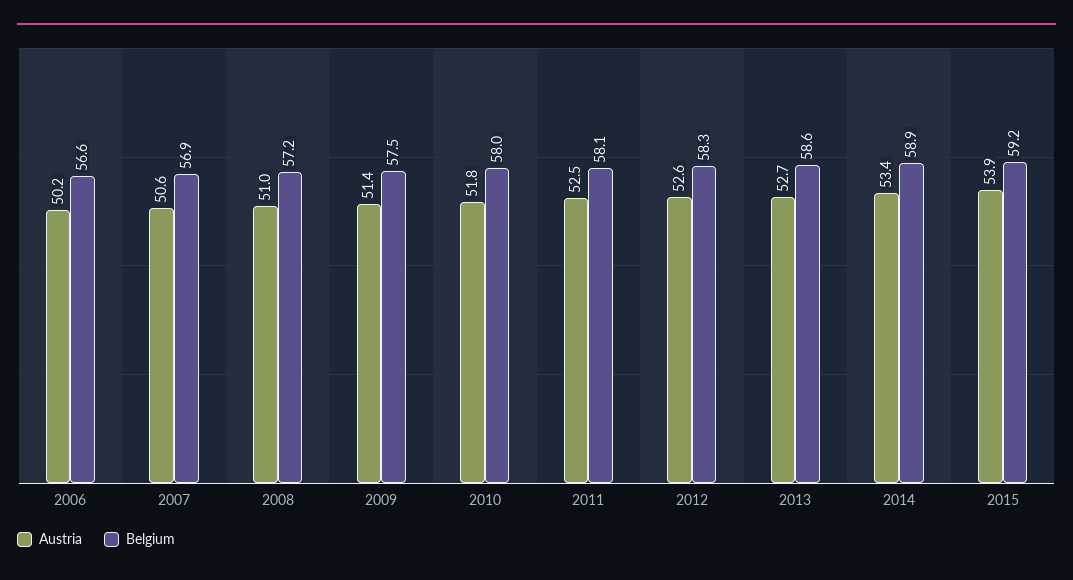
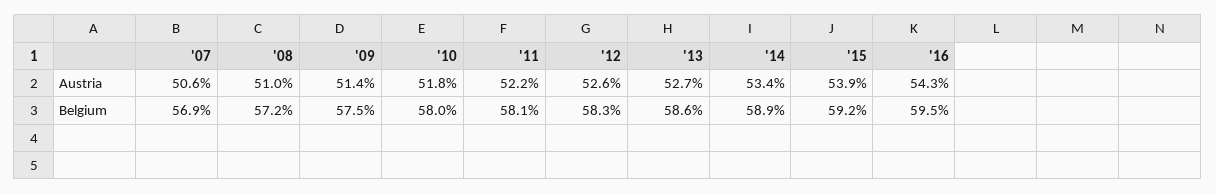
Austria, 2006: 50.2 -> none
Belgium, 2006: 56.6 -> none
Austria, 2011: 52.5 -> 52.2
Austria, '16: none -> 54.3
Belgium, '16: none -> 59.5

